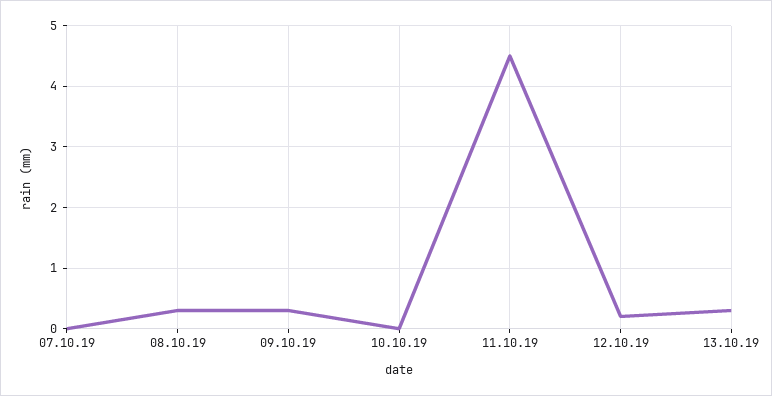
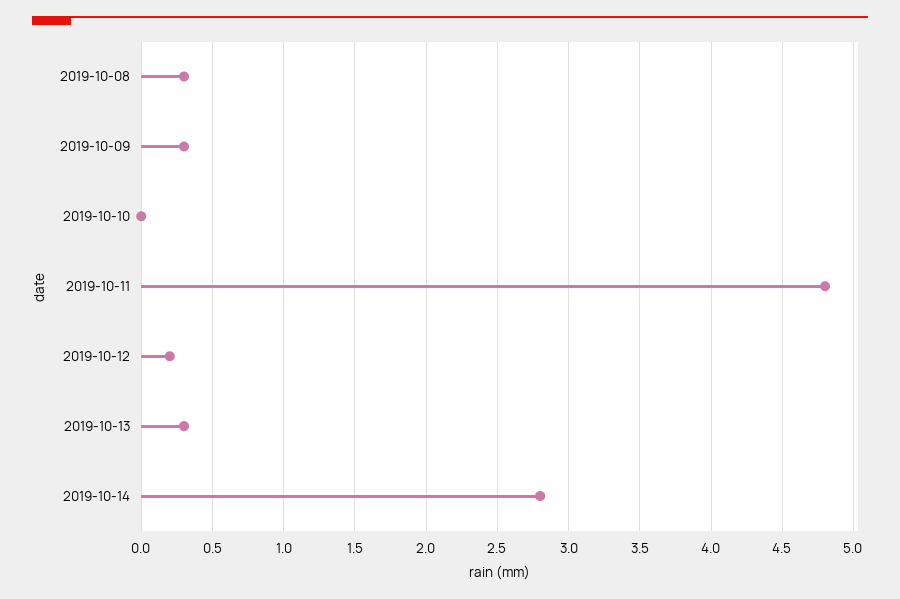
07.10.19: 0 -> none
11.10.19: 4.5 -> 4.8
2019-10-14: none -> 2.8

